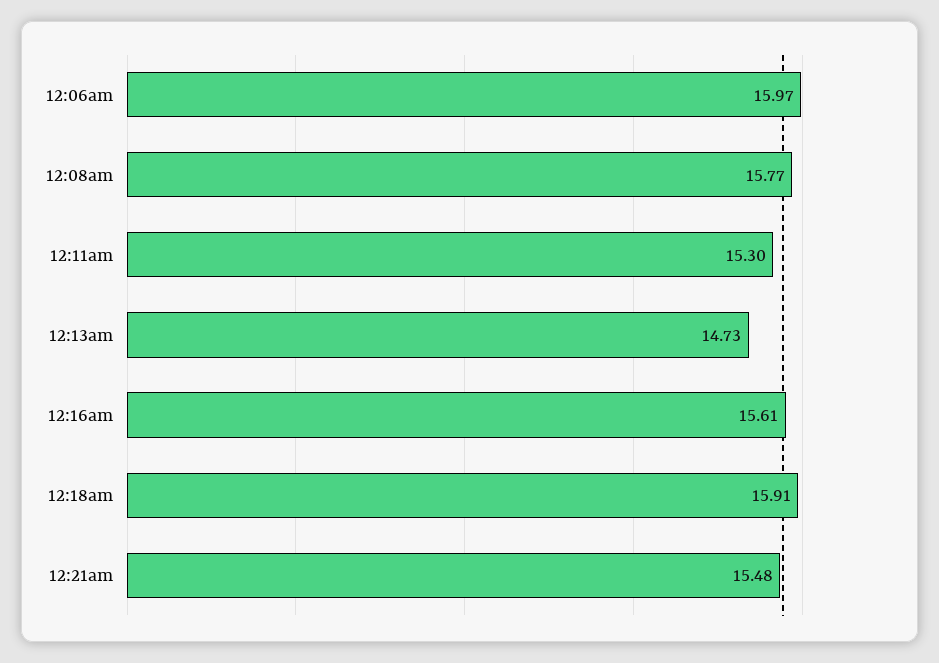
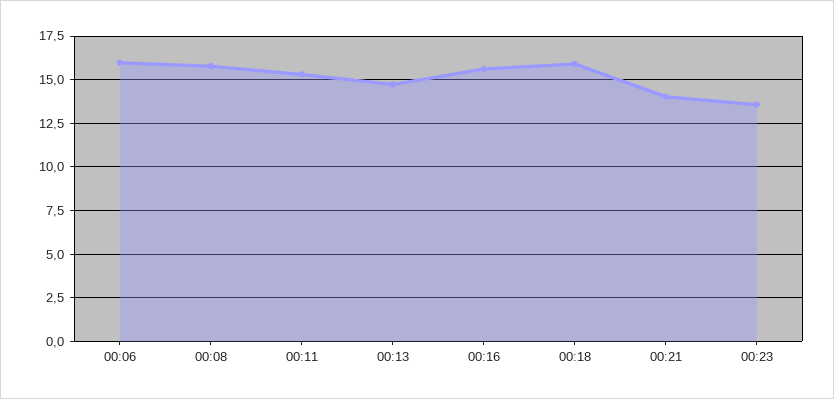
12:21am: 15.48 -> 14
00:23: none -> 13.5

